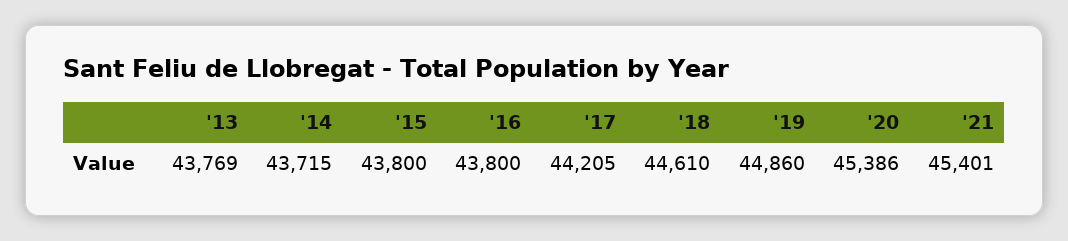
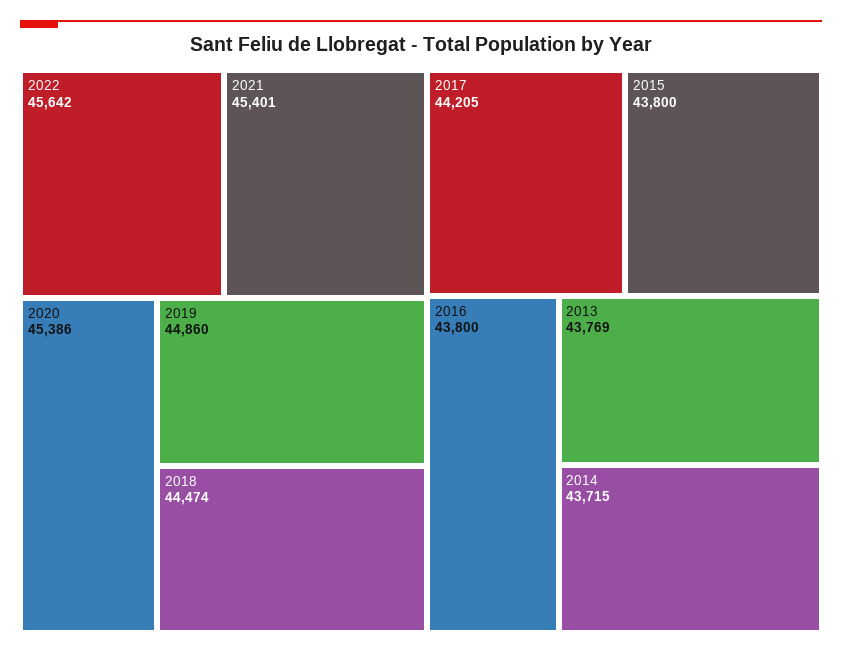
'18: 44610 -> 44474
2022: none -> 45642

